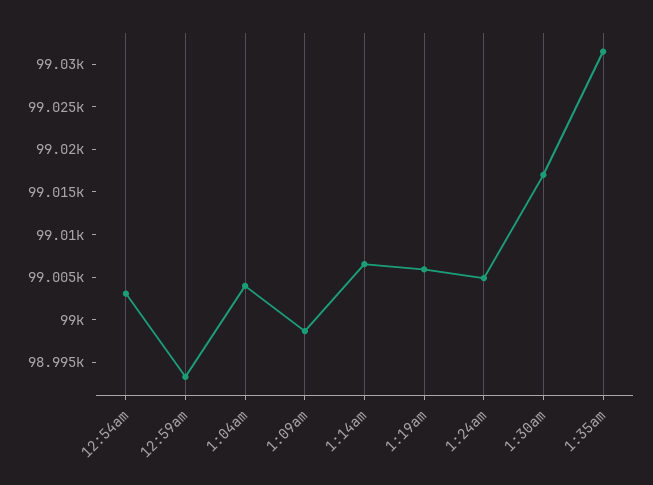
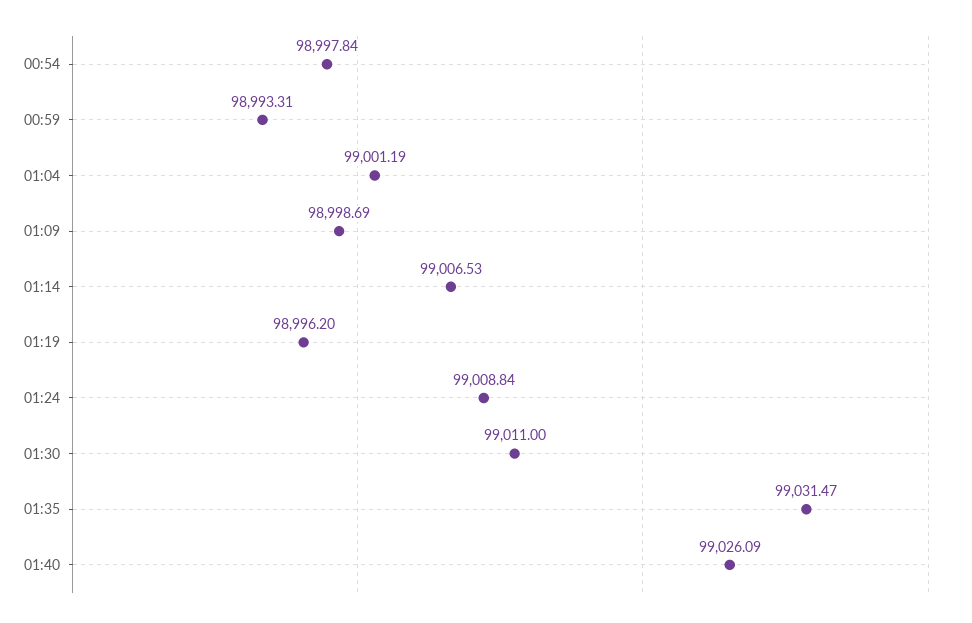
12:54am: 99003 -> 98997.84
1:04am: 99004 -> 99001.19
1:19am: 99006 -> 98996.2
1:24am: 99005 -> 99008.84
1:30am: 99017 -> 99011
01:40: none -> 99026.09

